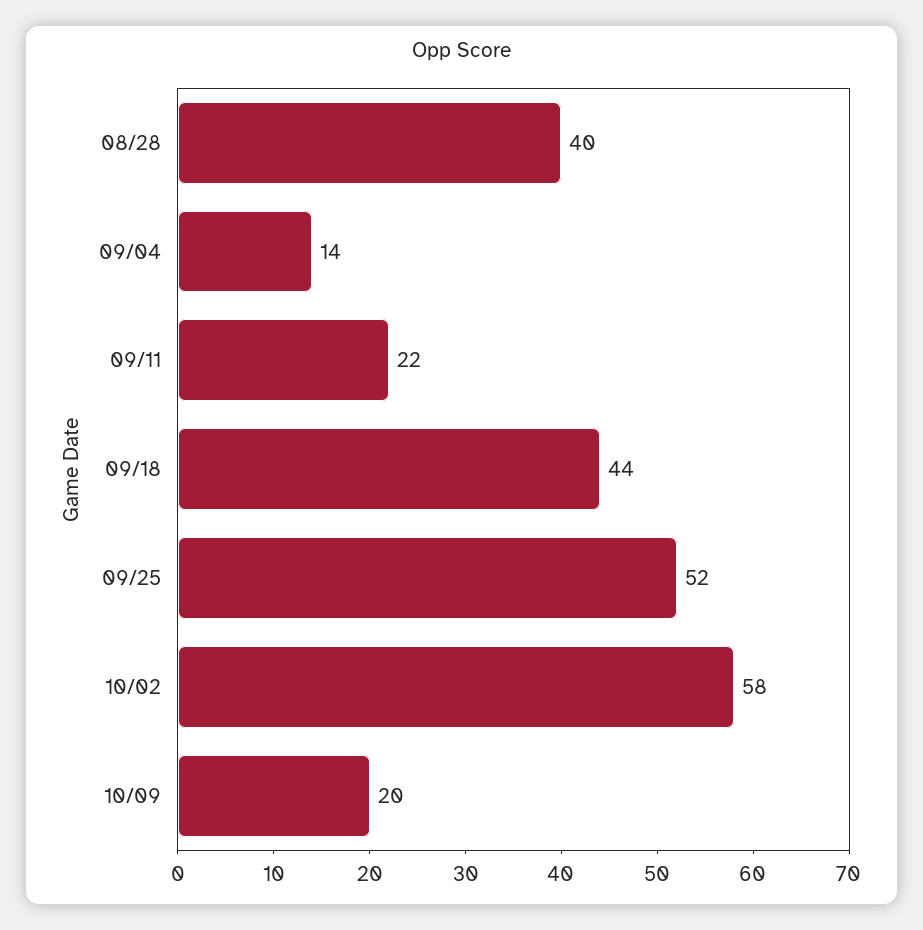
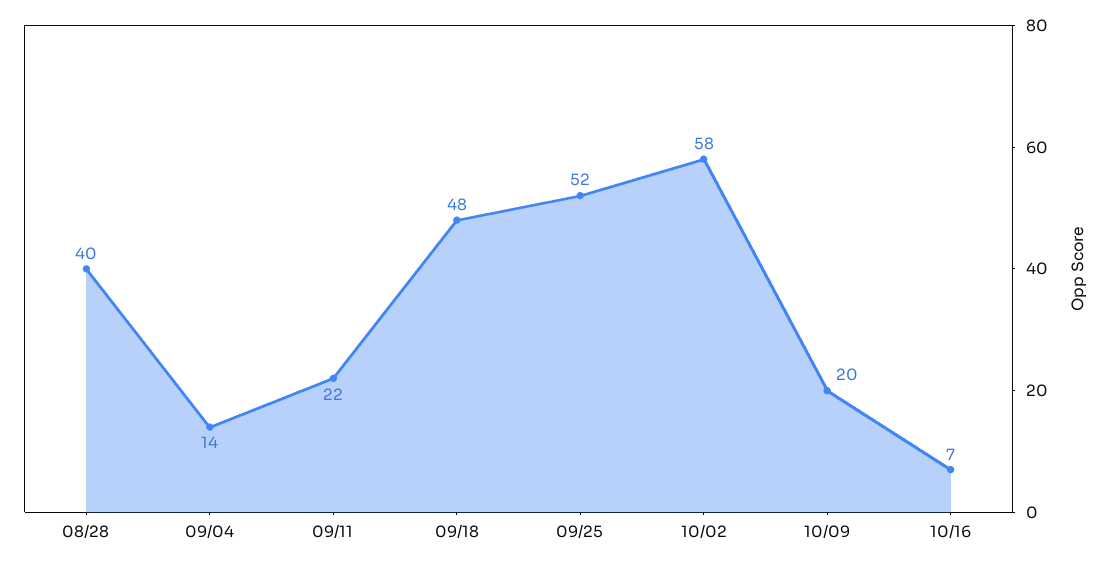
09/18: 44 -> 48
10/16: none -> 7

